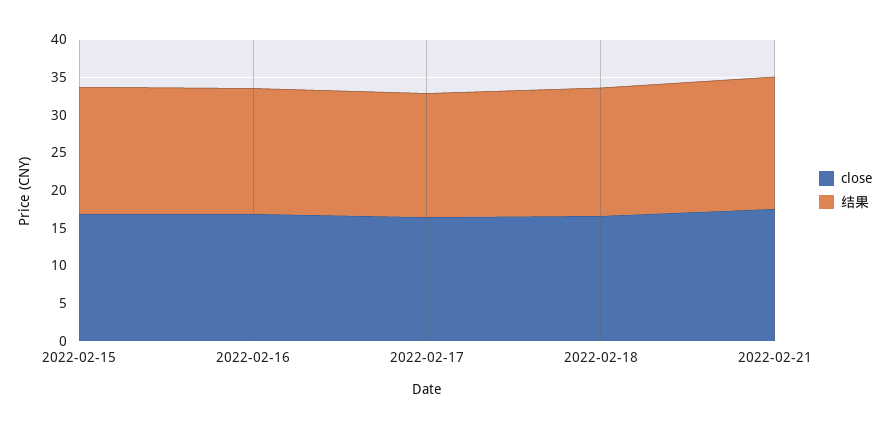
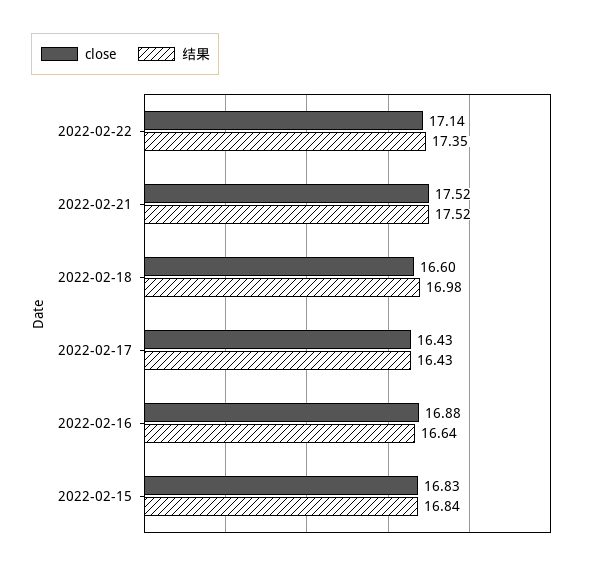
close, 2022-02-22: none -> 17.14
结果, 2022-02-22: none -> 17.35

